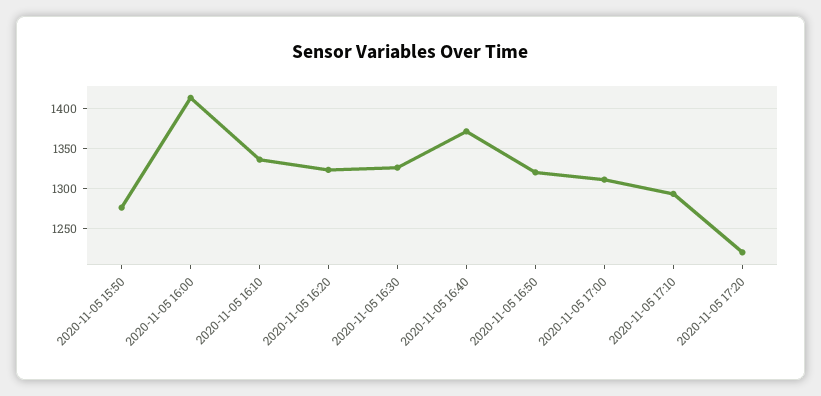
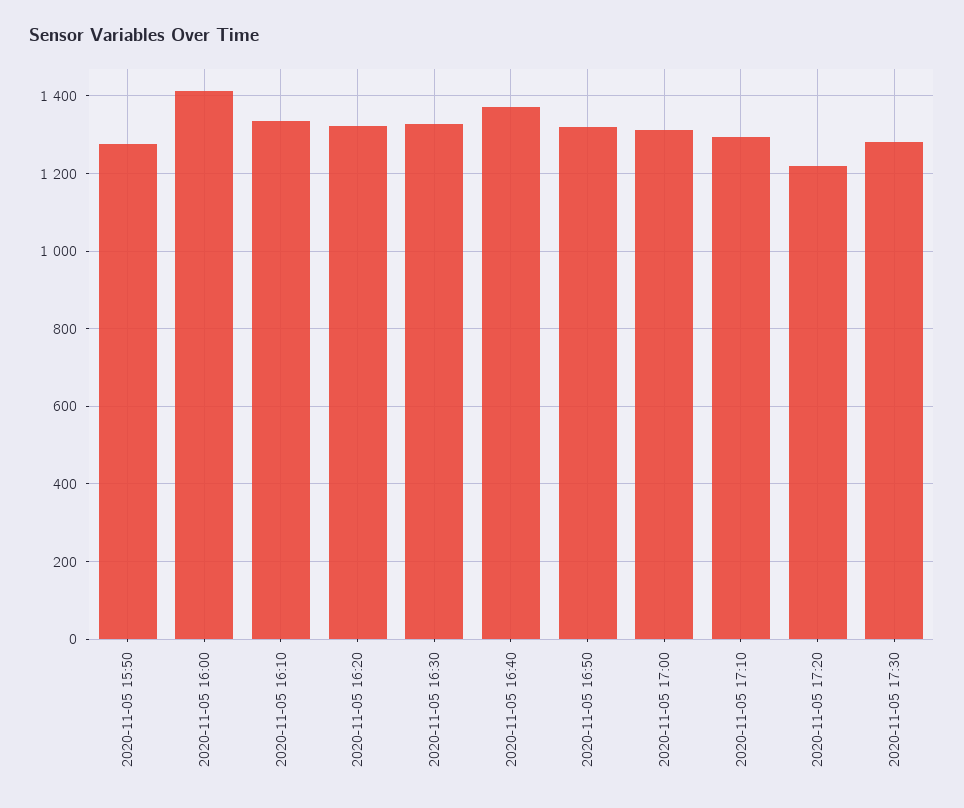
2020-11-05 17:30: none -> 1280

